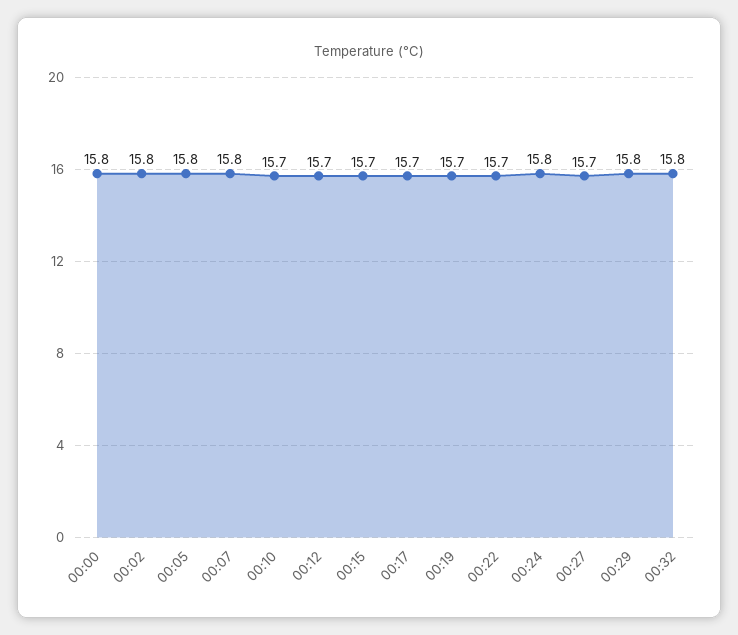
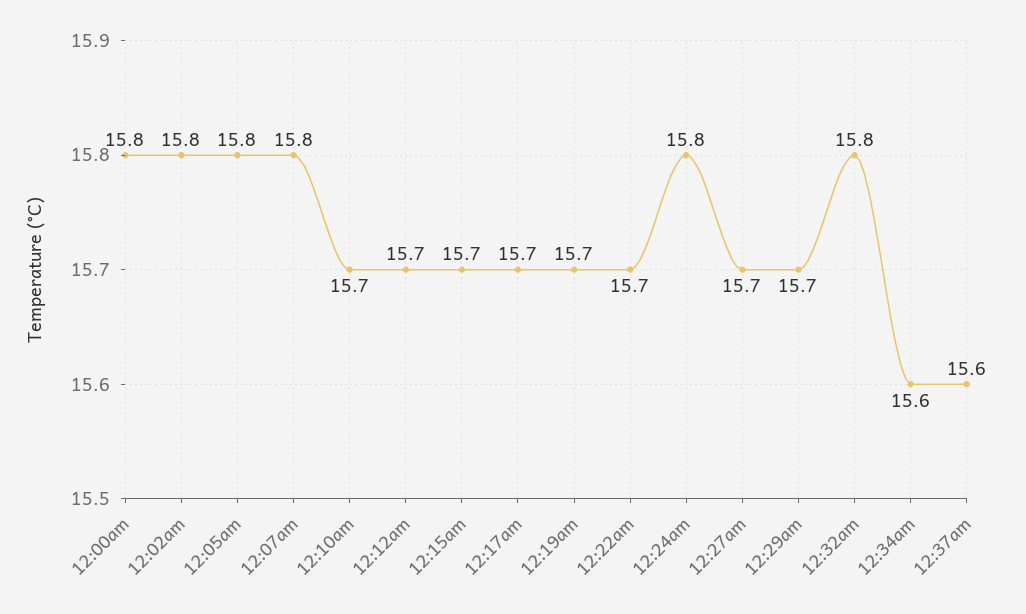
00:29: 15.8 -> 15.7
12:34am: none -> 15.6
12:37am: none -> 15.6

